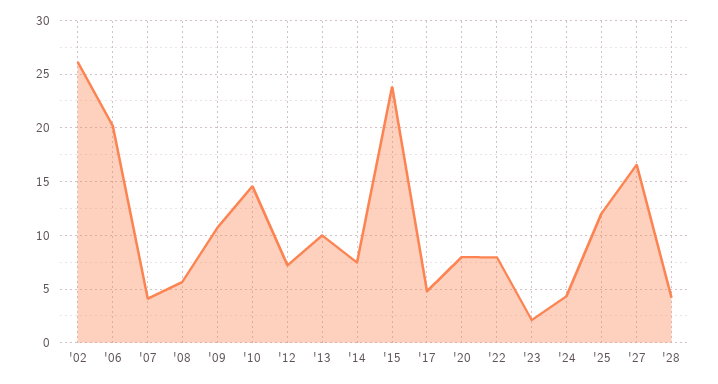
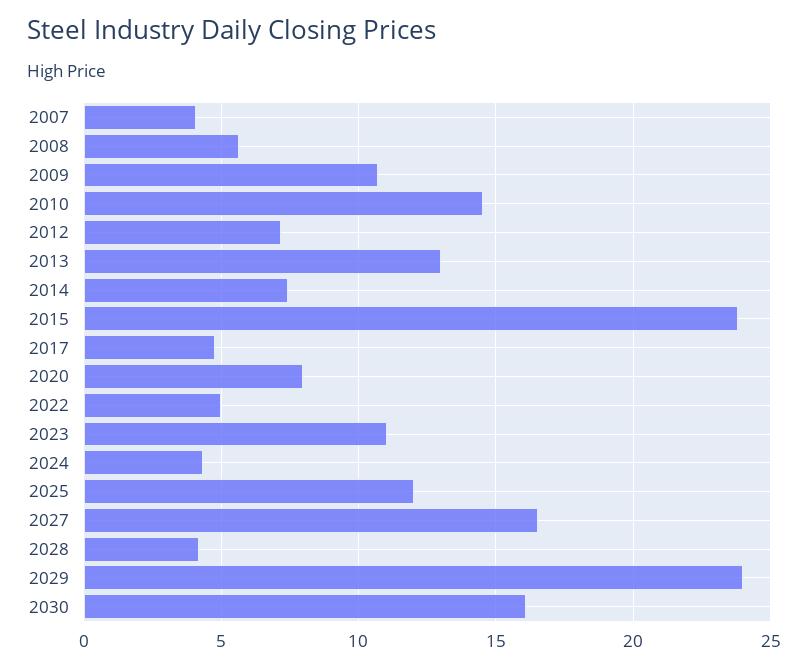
'02: 26 -> none
'06: 20 -> none
'13: 10 -> 13
'22: 8 -> 5
'23: 2 -> 11
2029: none -> 24
2030: none -> 16

